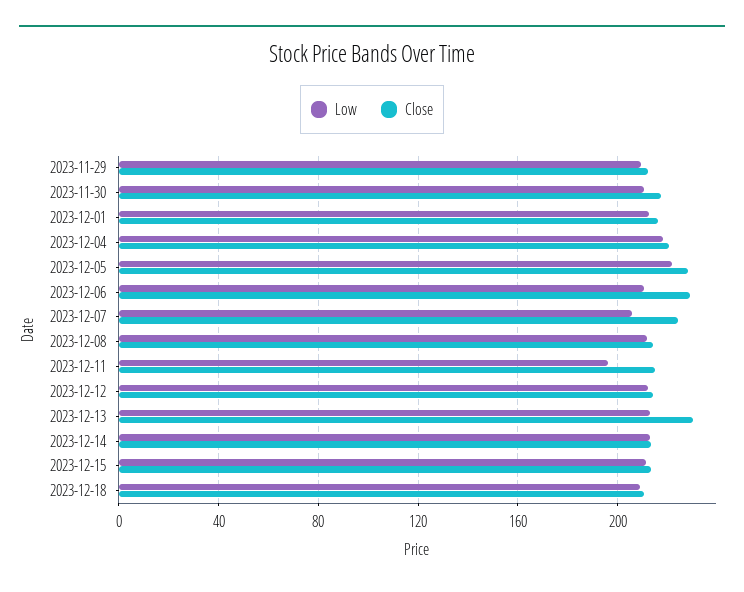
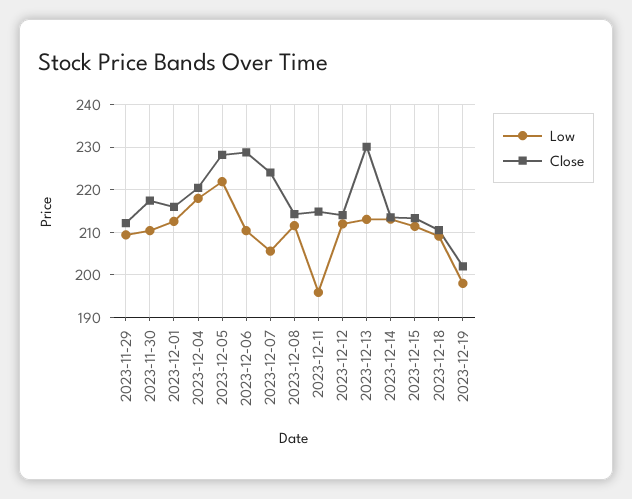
Low, 2023-12-19: none -> 198
Close, 2023-12-19: none -> 202

